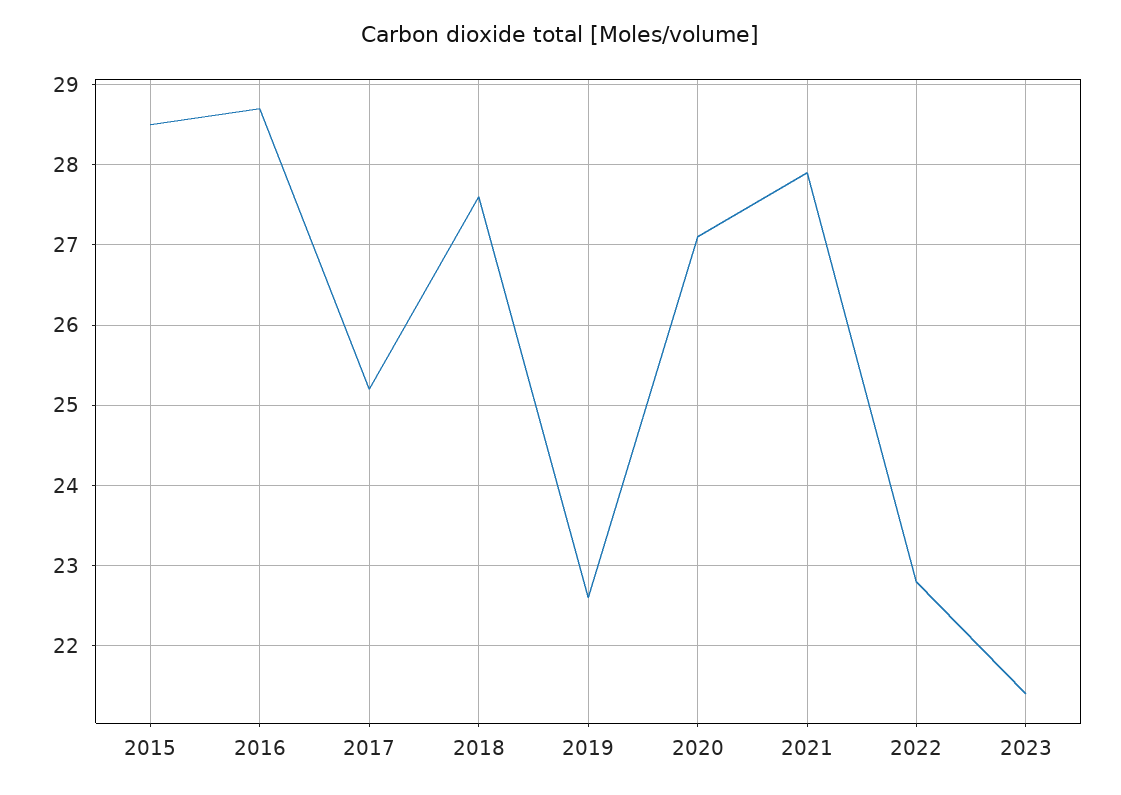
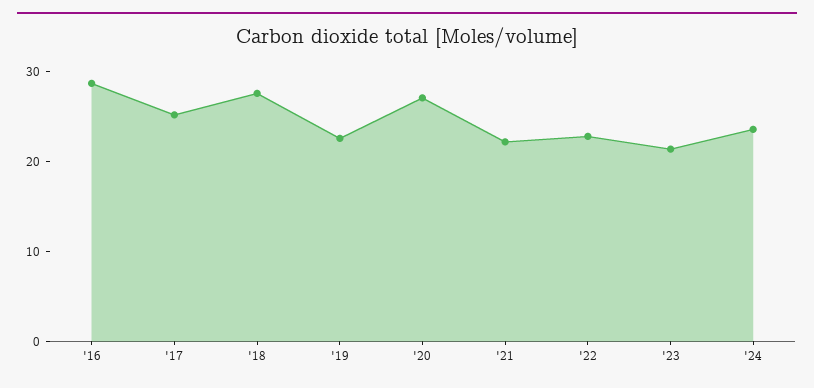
2015: 28.5 -> none
2021: 27.9 -> 22
'24: none -> 24

